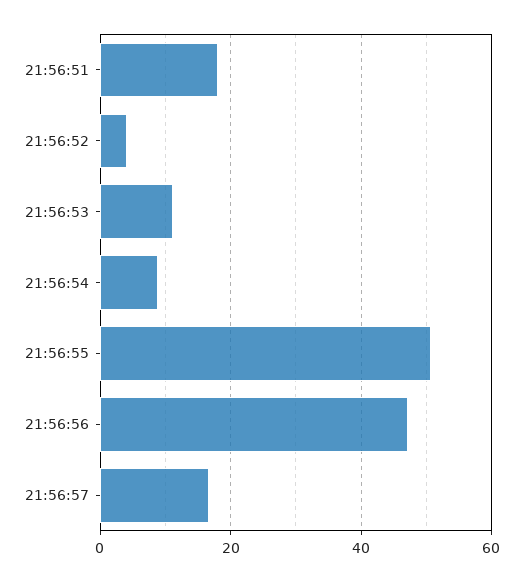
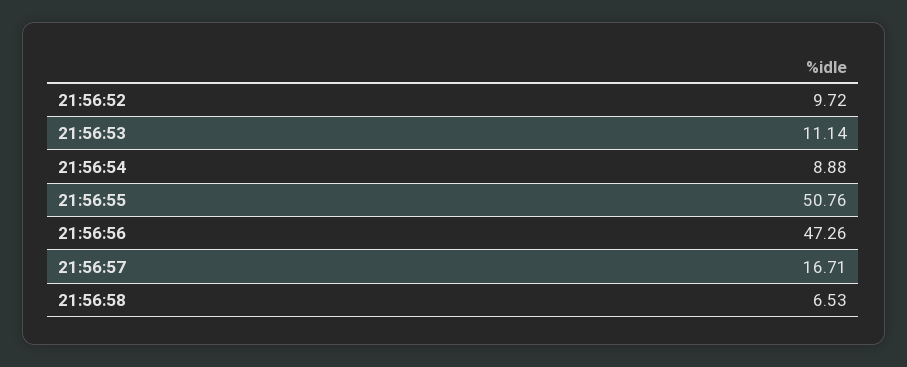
21:56:51: 18 -> none
21:56:52: 4 -> 9.72
21:56:58: none -> 6.53

